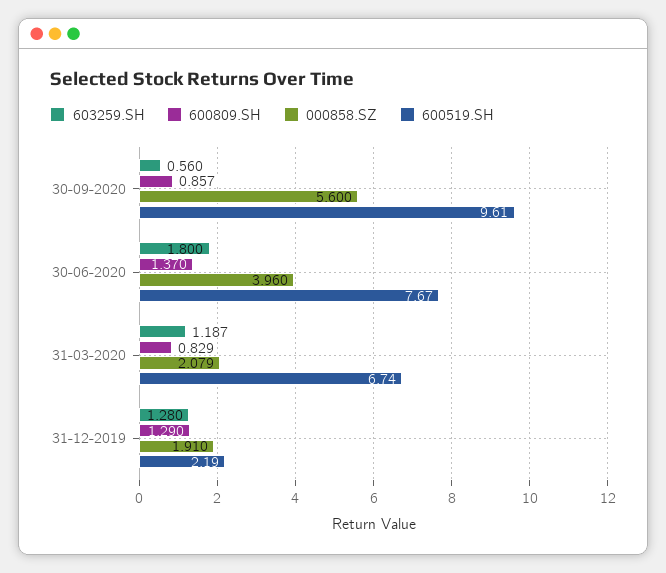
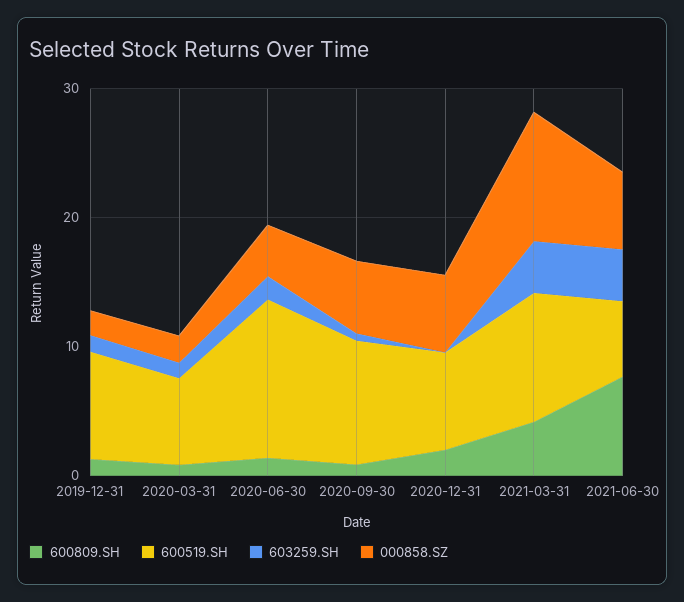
600519.SH, 30-06-2020: 7.67 -> 12
600519.SH, 31-12-2019: 2.19 -> 8
600809.SH, 2020-12-31: none -> 2
600519.SH, 2020-12-31: none -> 8
603259.SH, 2020-12-31: none -> 0
000858.SZ, 2020-12-31: none -> 6
600809.SH, 2021-03-31: none -> 4
600519.SH, 2021-03-31: none -> 10
603259.SH, 2021-03-31: none -> 4
000858.SZ, 2021-03-31: none -> 10
600809.SH, 2021-06-30: none -> 8
600519.SH, 2021-06-30: none -> 6
603259.SH, 2021-06-30: none -> 4
000858.SZ, 2021-06-30: none -> 6

